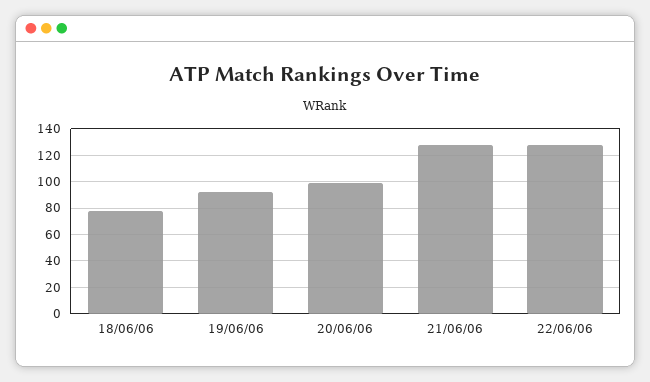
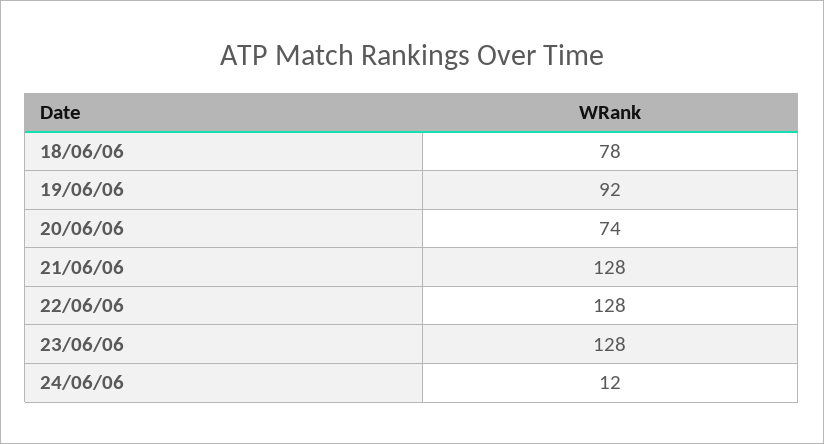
20/06/06: 100 -> 74
23/06/06: none -> 128
24/06/06: none -> 12

